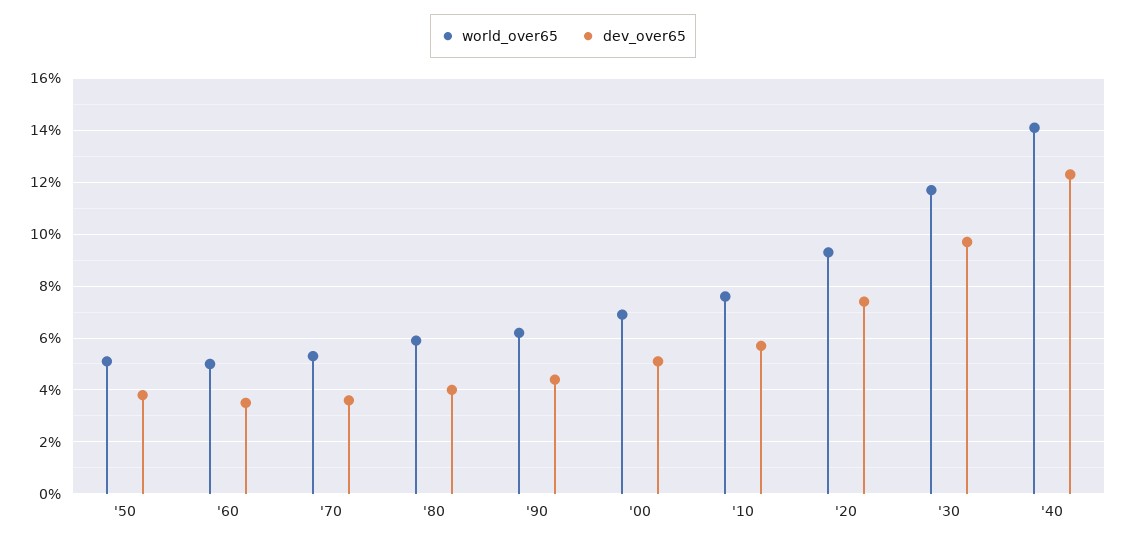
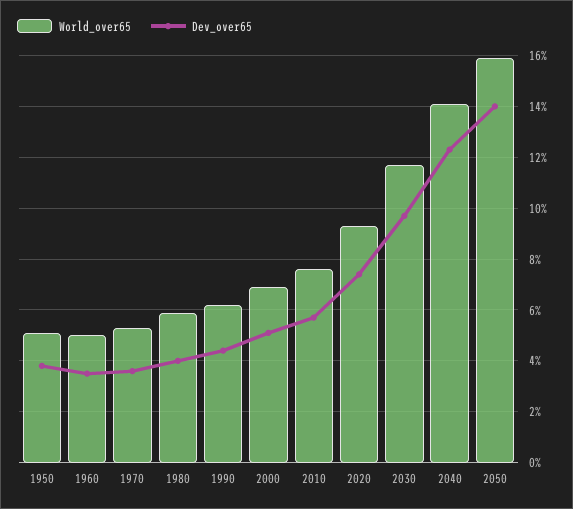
world_over65, 2050: none -> 16
dev_over65, 2050: none -> 14

